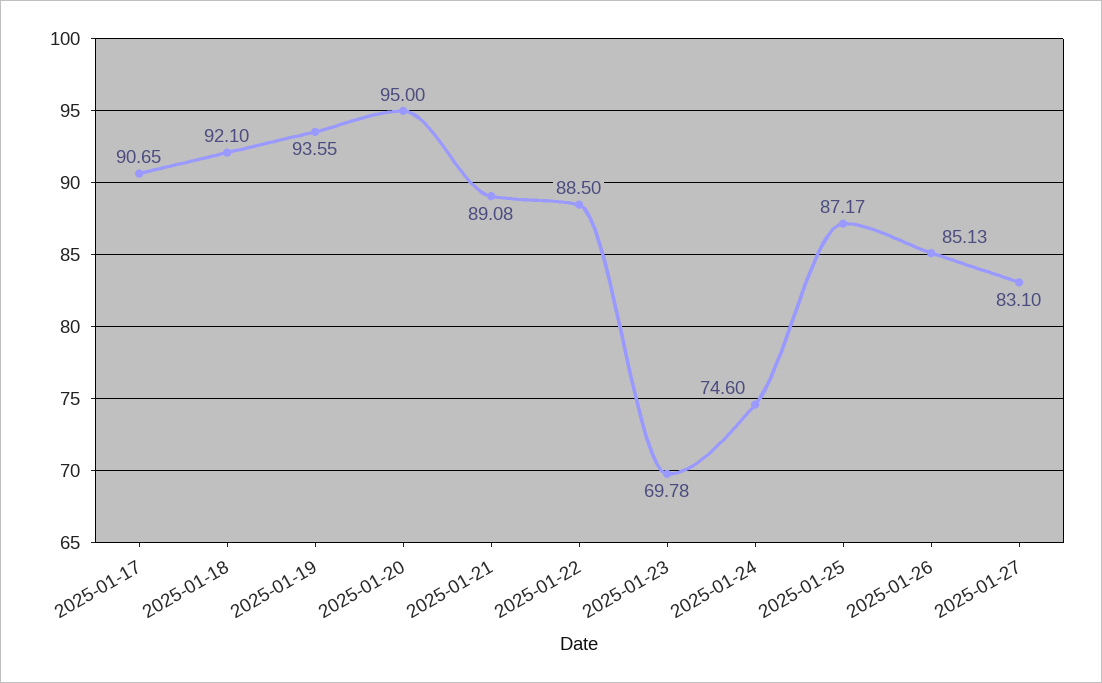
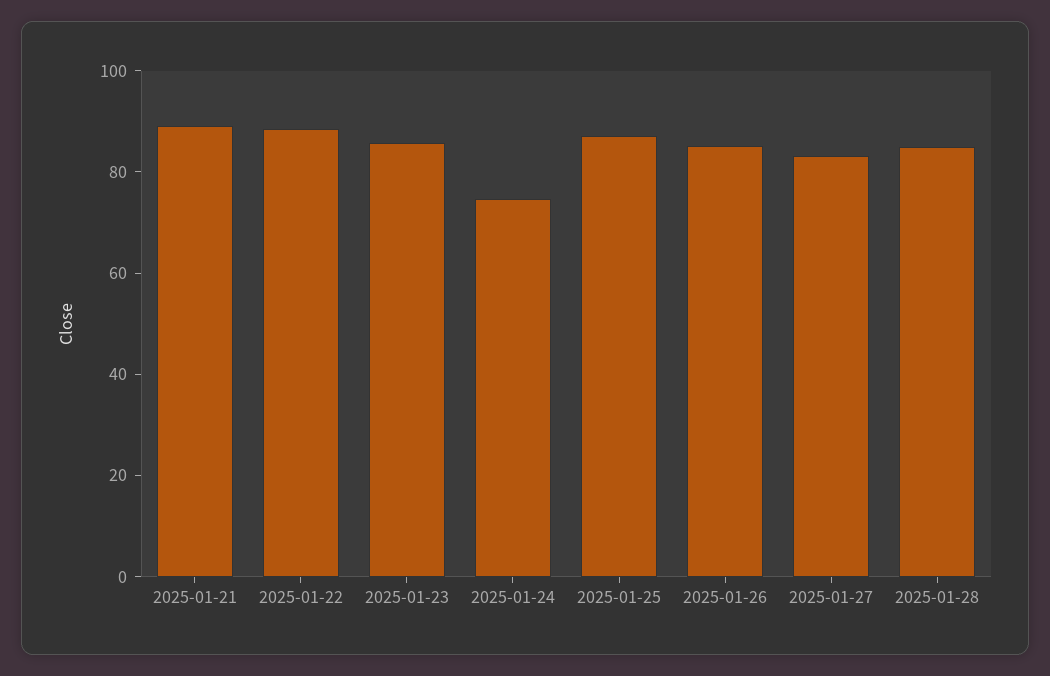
2025-01-17: 90.65 -> none
2025-01-18: 92.1 -> none
2025-01-19: 93.55 -> none
2025-01-20: 95 -> none
2025-01-23: 69.78 -> 85
2025-01-28: none -> 85

